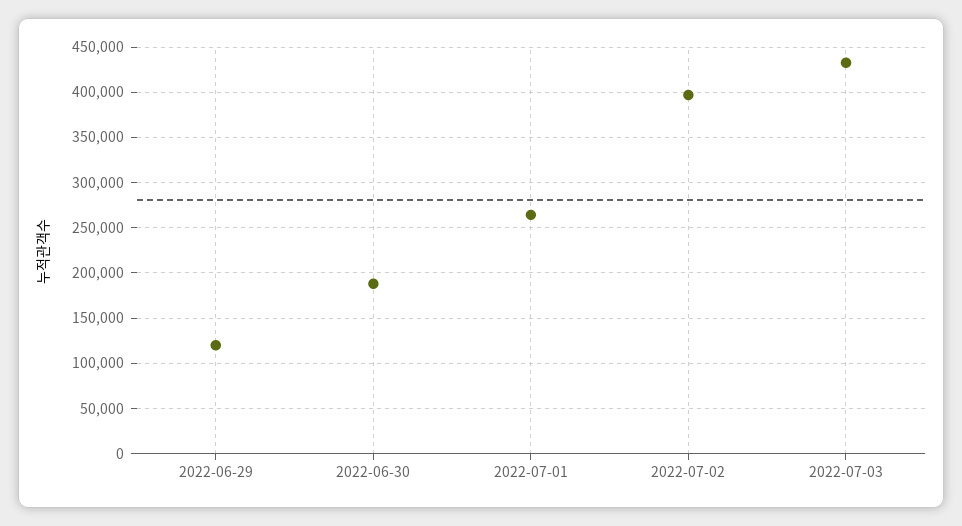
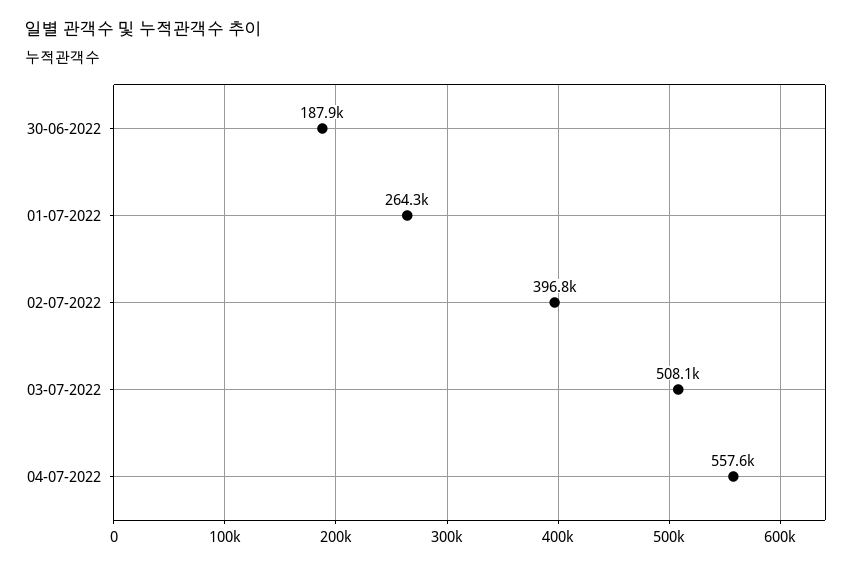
2022-06-29: 120000 -> none
2022-07-03: 430000 -> 508100
04-07-2022: none -> 557600

